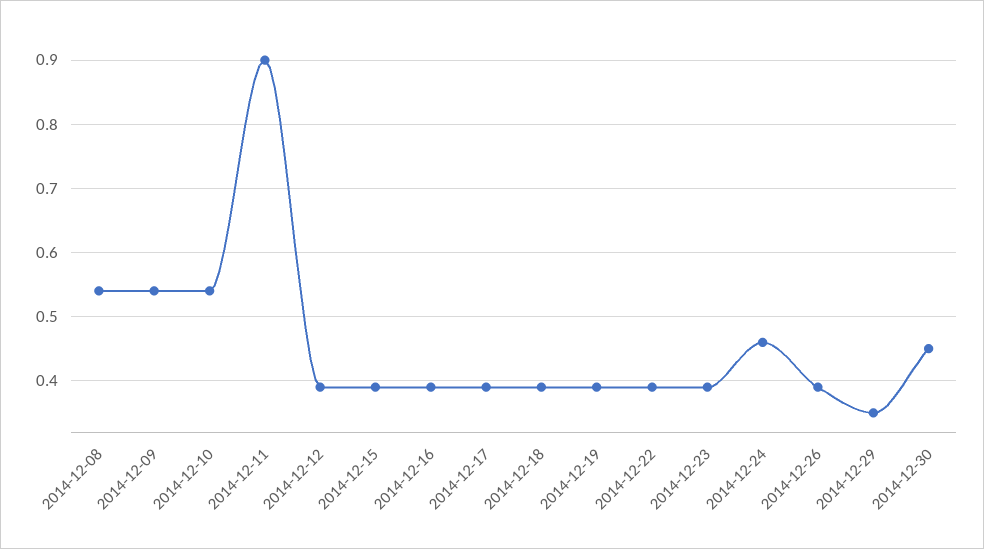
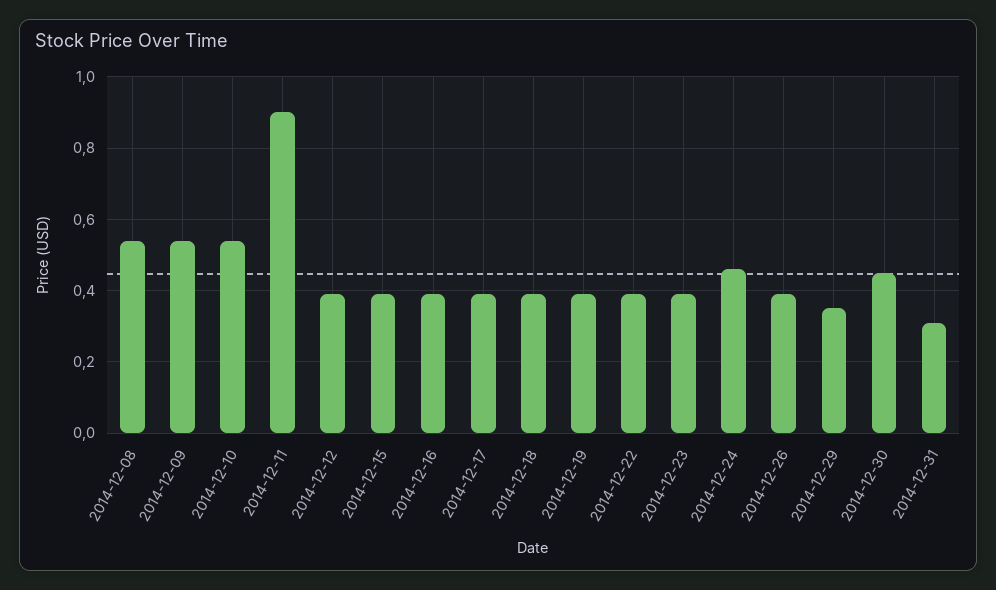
2014-12-31: none -> 0.3

